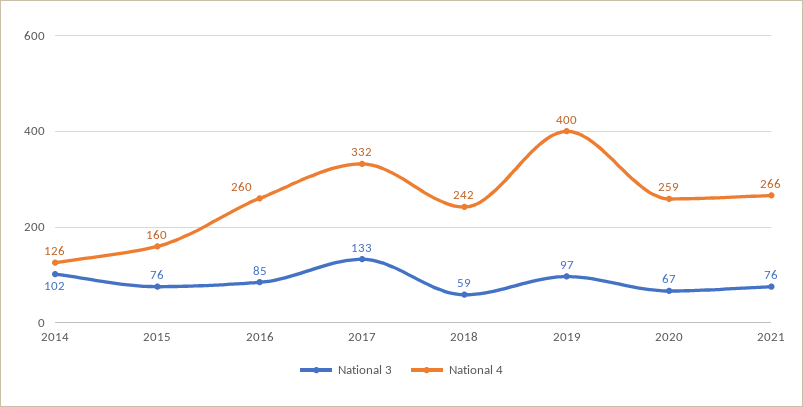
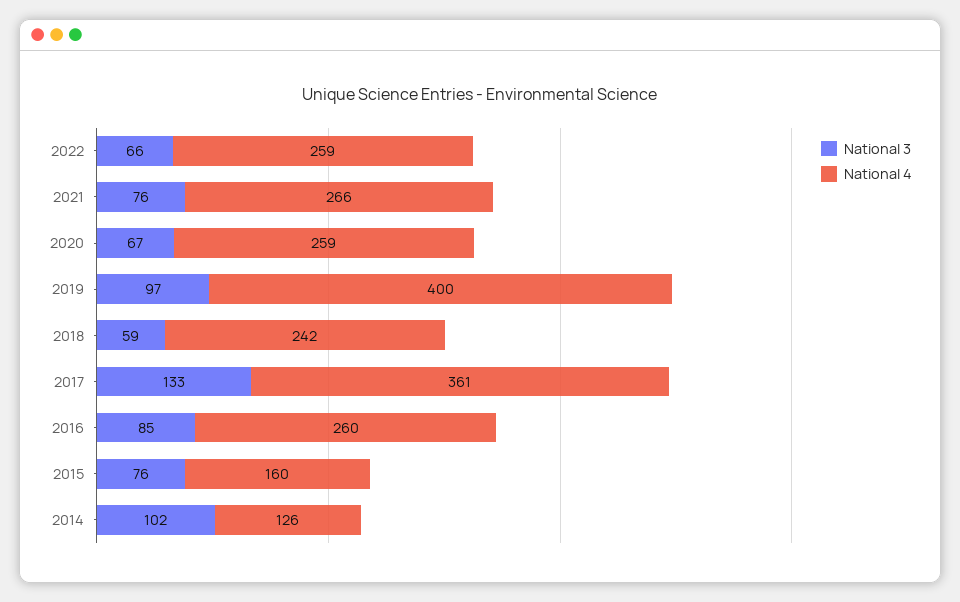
National 4, 2017: 332 -> 361
National 3, 2022: none -> 66
National 4, 2022: none -> 259

